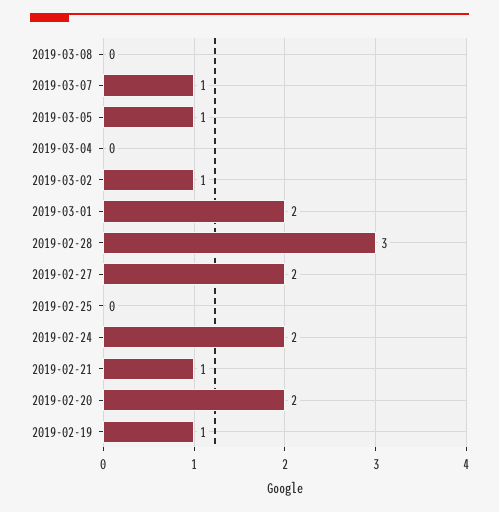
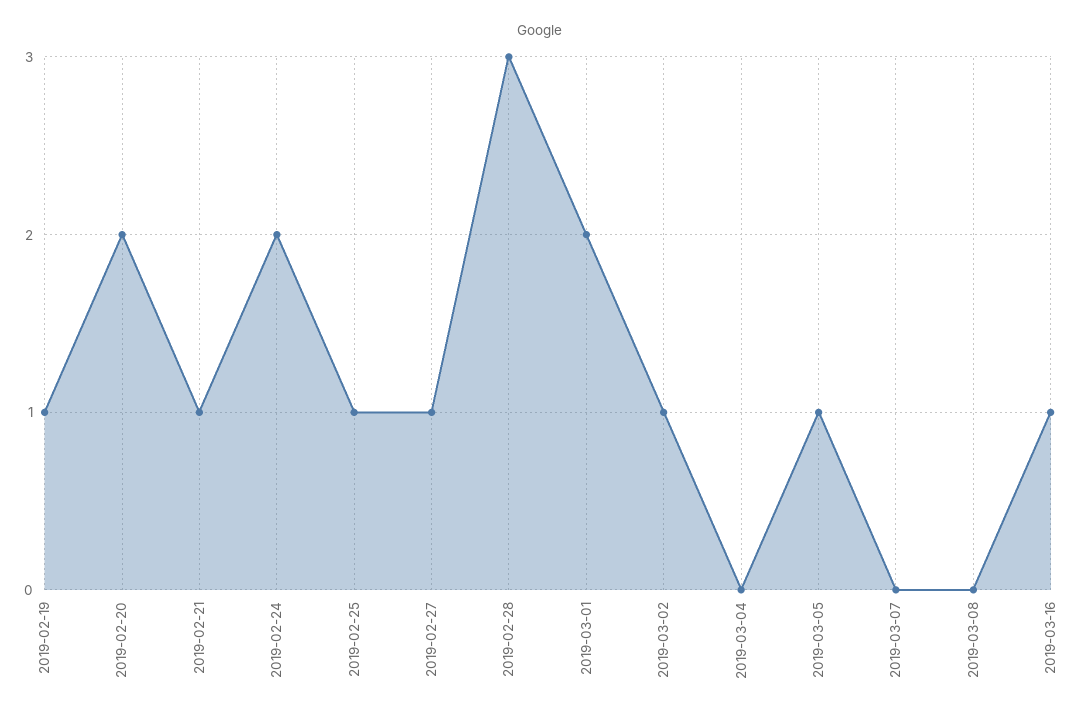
2019-03-07: 1 -> 0
2019-02-27: 2 -> 1
2019-02-25: 0 -> 1
2019-03-16: none -> 1

